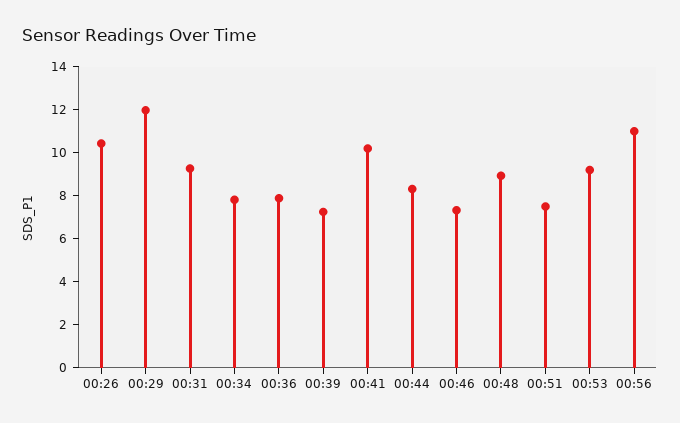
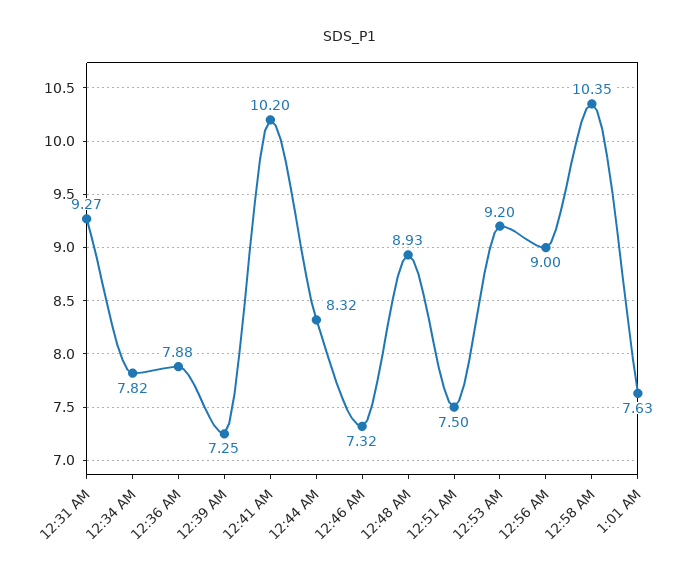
00:26: 10.5 -> none
00:29: 12 -> none
00:56: 11 -> 9
12:58 AM: none -> 10.35
1:01 AM: none -> 7.63

